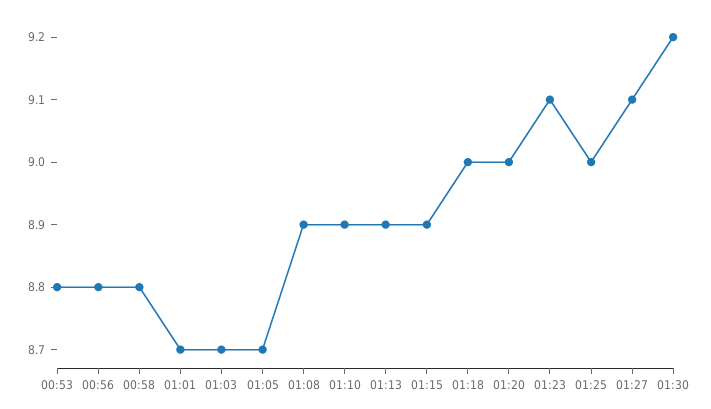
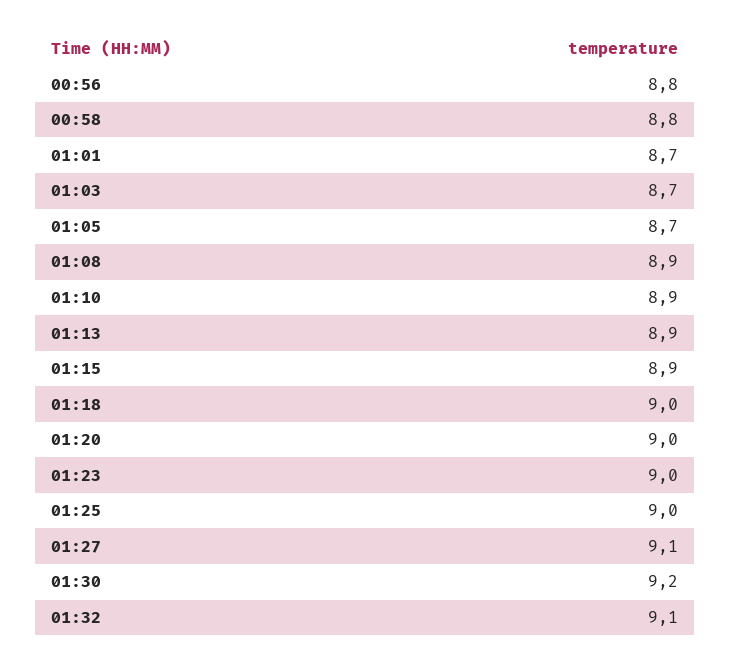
00:53: 8.8 -> none
01:23: 9.1 -> 9
01:32: none -> 9.1

